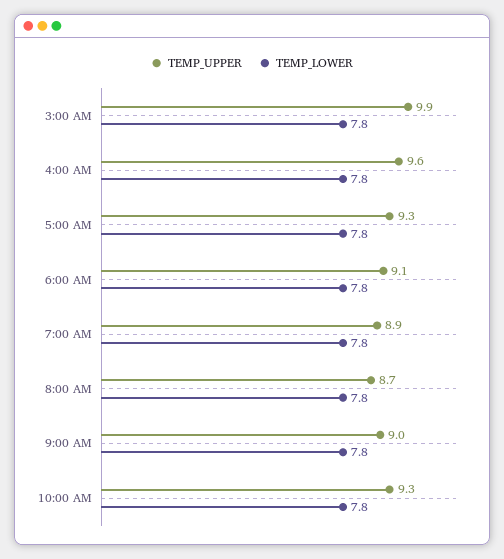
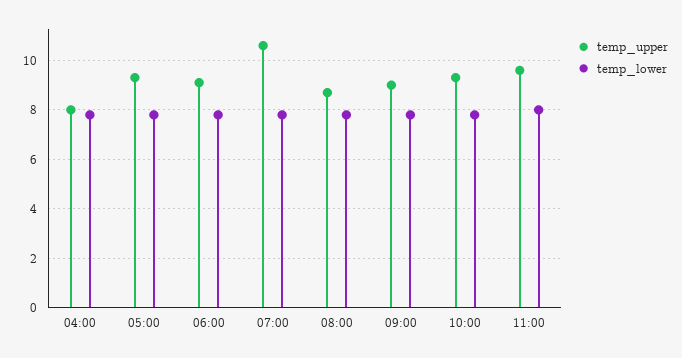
TEMP_UPPER, 3:00 AM: 9.9 -> none
TEMP_LOWER, 3:00 AM: 7.8 -> none
TEMP_UPPER, 4:00 AM: 9.6 -> 8
TEMP_UPPER, 7:00 AM: 8.9 -> 10.5
TEMP_UPPER, 11:00: none -> 9.5
TEMP_LOWER, 11:00: none -> 8

